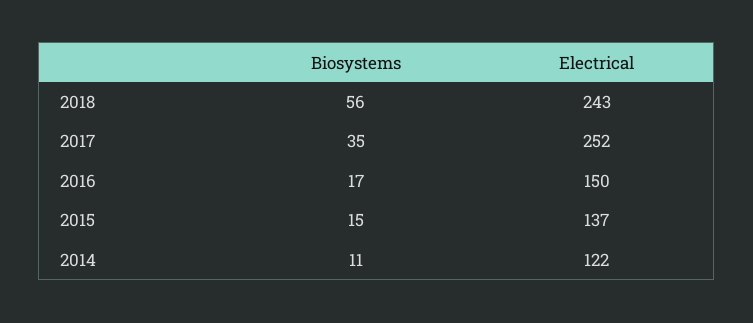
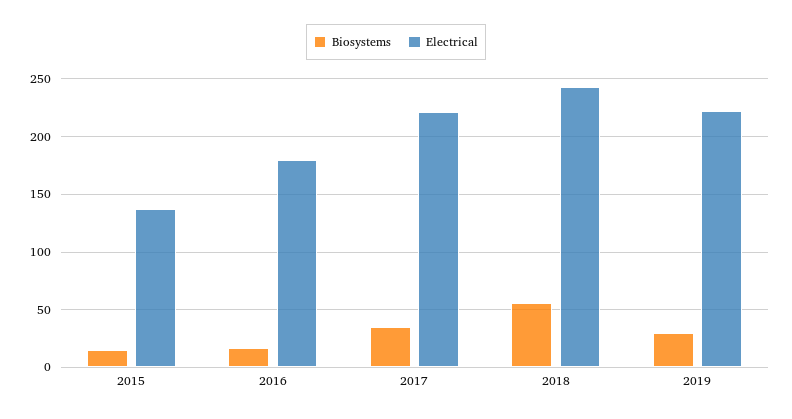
Electrical, 2017: 252 -> 220
Electrical, 2016: 150 -> 180
Biosystems, 2014: 11 -> none
Electrical, 2014: 122 -> none
Biosystems, 2019: none -> 30
Electrical, 2019: none -> 220

